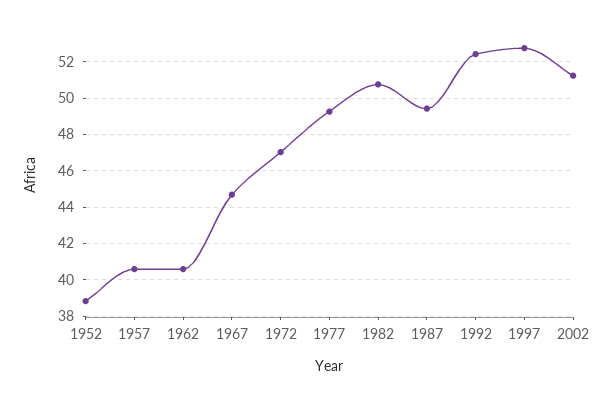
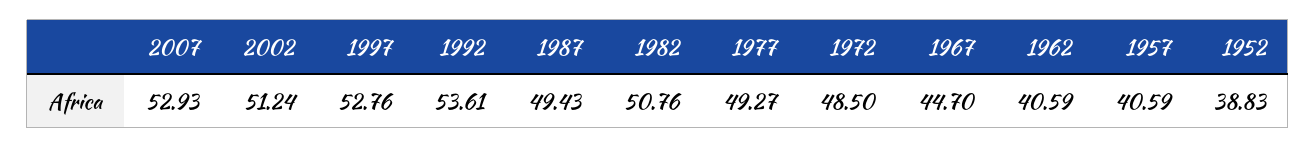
1972: 47 -> 48.5
1992: 52.5 -> 53.61
2007: none -> 52.93

